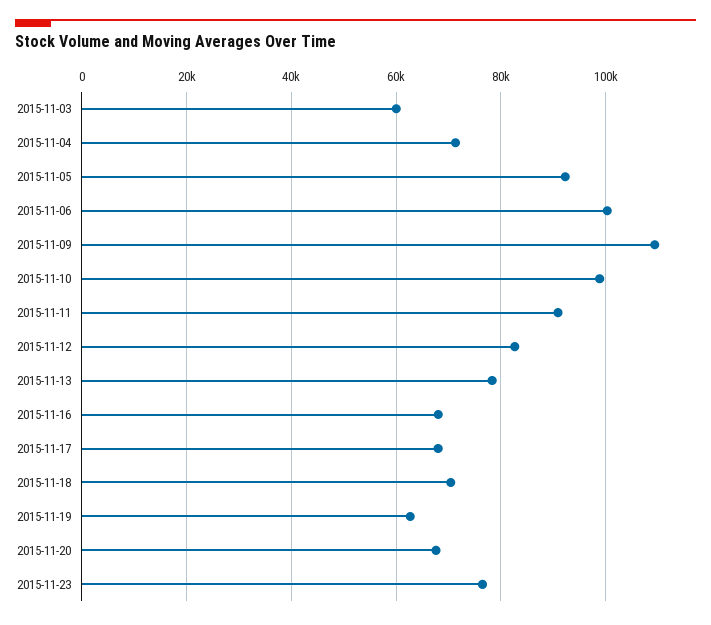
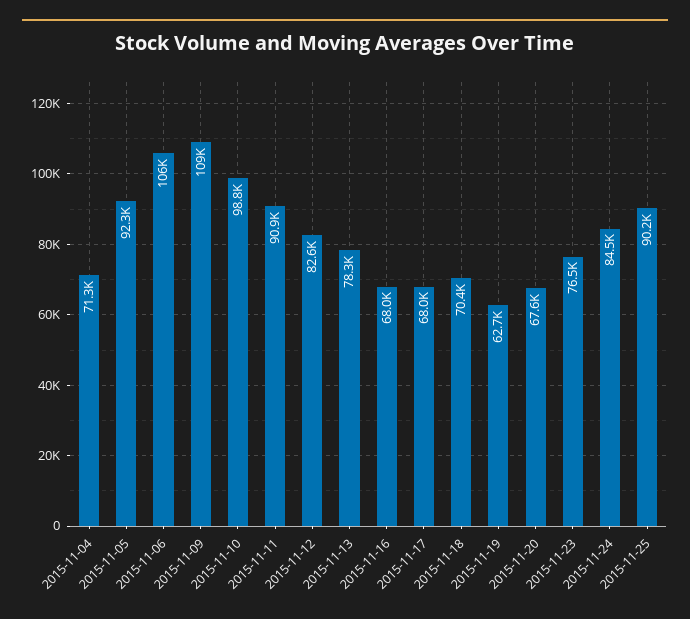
2015-11-03: 60000 -> none
2015-11-06: 100000 -> 106000
2015-11-24: none -> 84500
2015-11-25: none -> 90200

